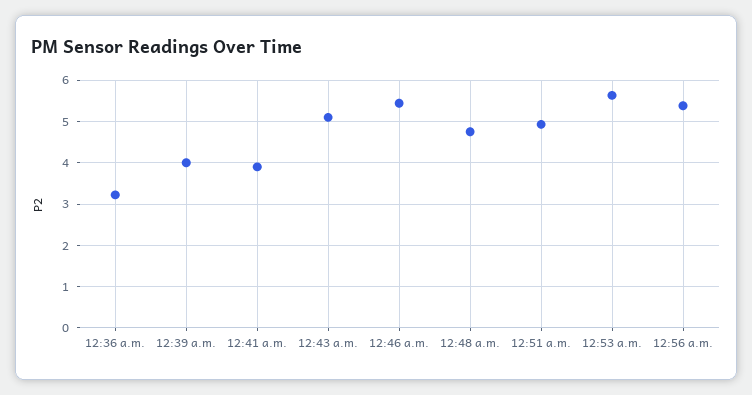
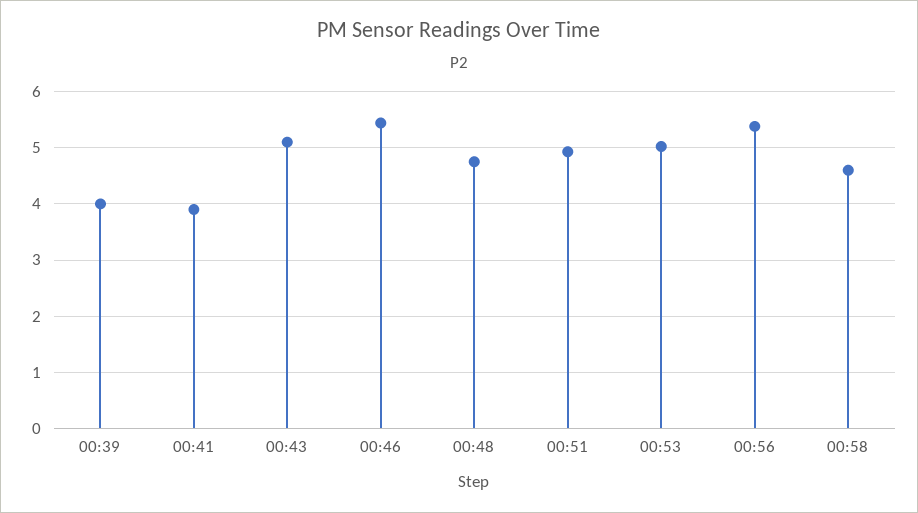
12:36 a.m.: 3.2 -> none
12:53 a.m.: 5.6 -> 5
00:58: none -> 4.6

